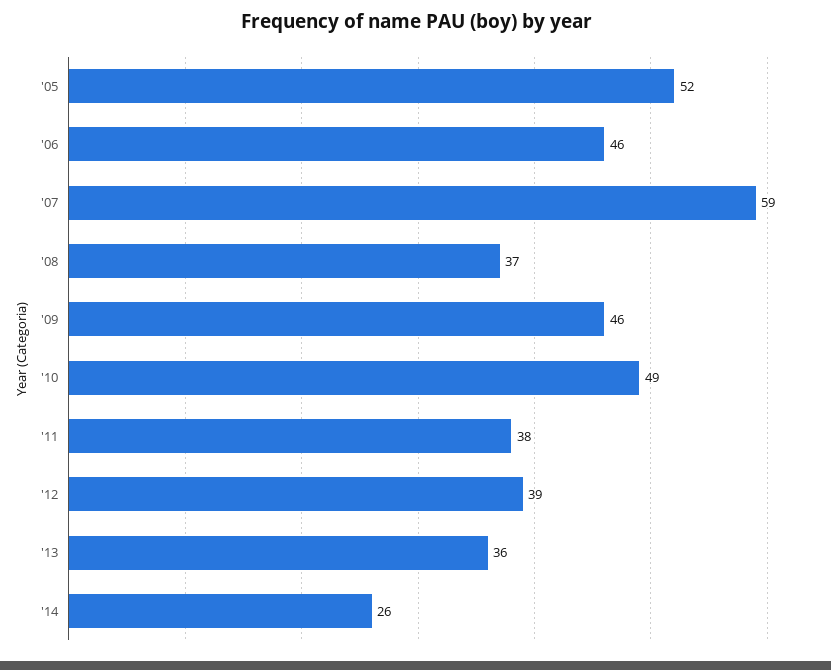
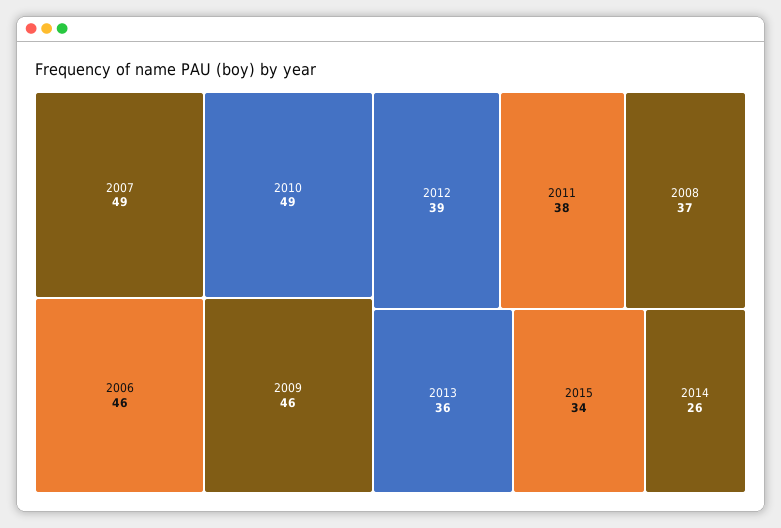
'05: 52 -> none
'07: 59 -> 49
2015: none -> 34

